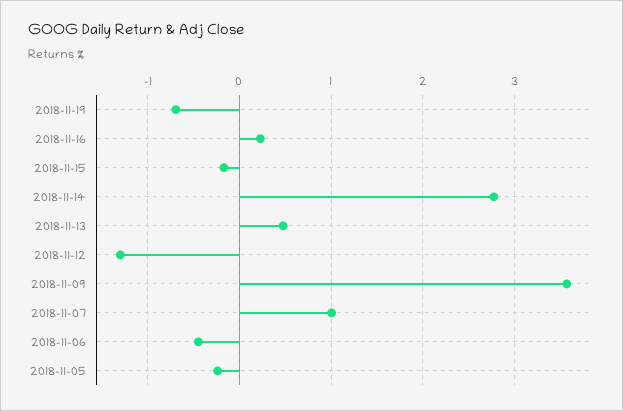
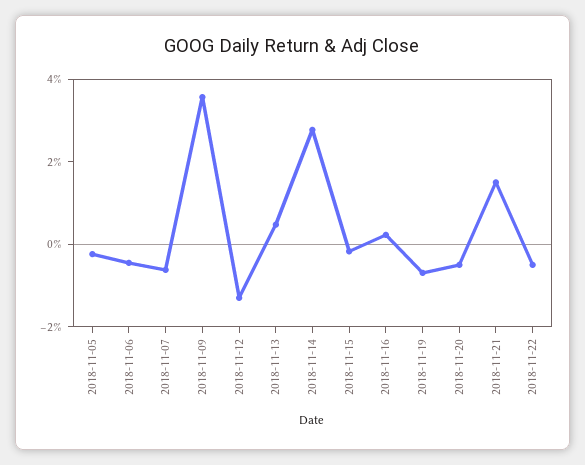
2018-11-07: 1 -> -0.5
2018-11-20: none -> -0.5
2018-11-21: none -> 1.5
2018-11-22: none -> -0.5

